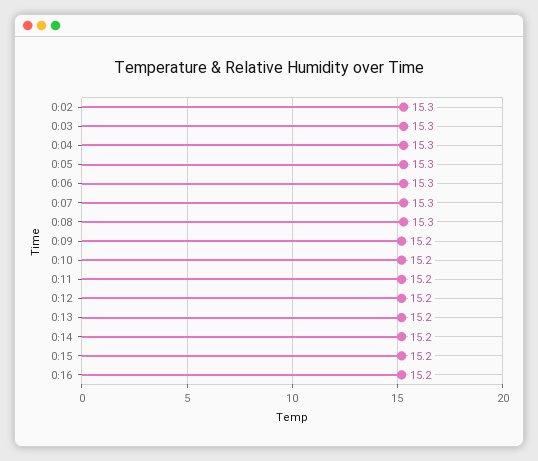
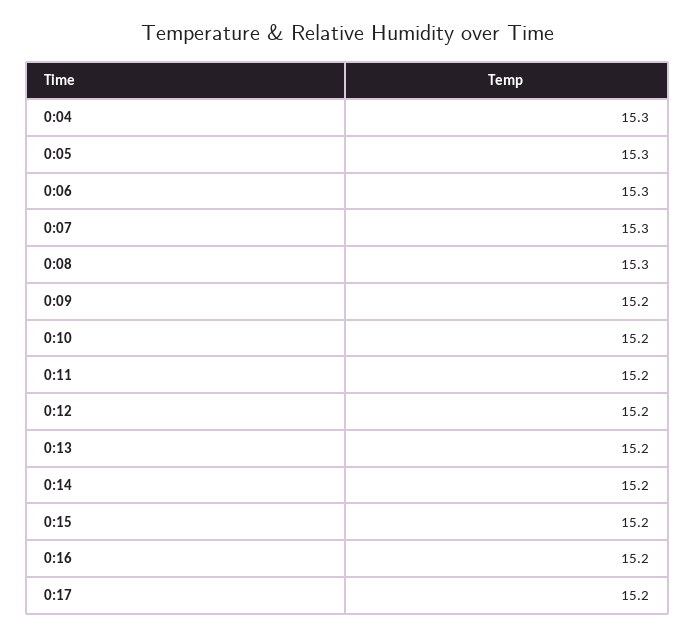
0:02: 15.3 -> none
0:03: 15.3 -> none
0:17: none -> 15.2

